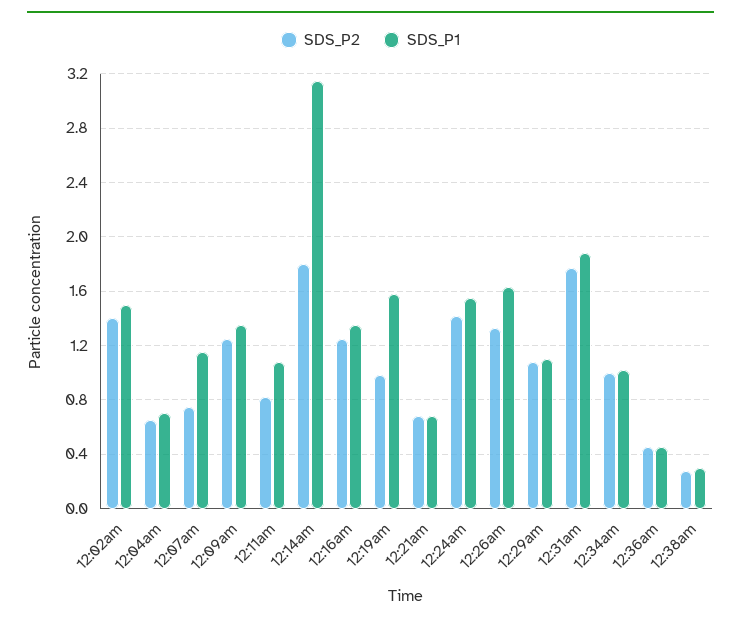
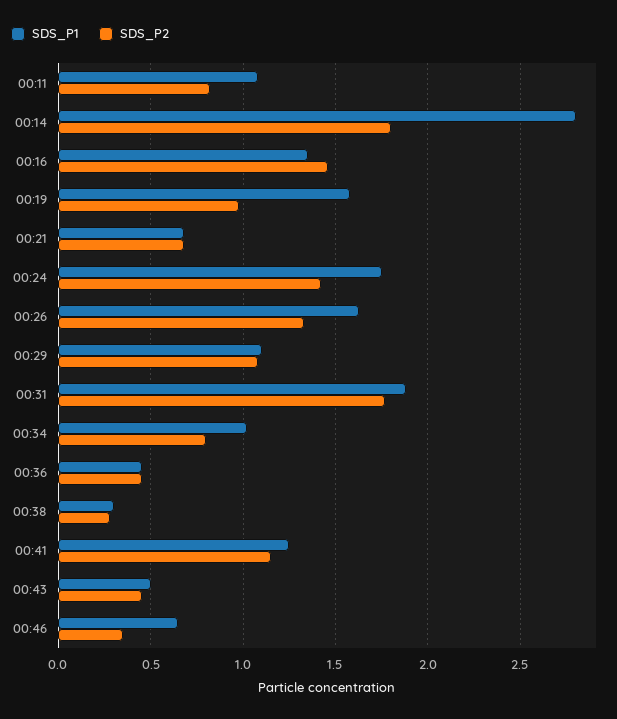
SDS_P2, 12:02am: 1.4 -> none
SDS_P1, 12:02am: 1.5 -> none
SDS_P2, 12:04am: 0.65 -> none
SDS_P1, 12:04am: 0.7 -> none
SDS_P2, 12:07am: 0.75 -> none
SDS_P1, 12:07am: 1.15 -> none
SDS_P2, 12:09am: 1.25 -> none
SDS_P1, 12:09am: 1.35 -> none
SDS_P1, 12:14am: 3.15 -> 2.8
SDS_P2, 12:16am: 1.25 -> 1.45
SDS_P1, 12:24am: 1.55 -> 1.75
SDS_P2, 12:34am: 1 -> 0.8
SDS_P1, 00:41: none -> 1.25
SDS_P2, 00:41: none -> 1.15
SDS_P1, 00:43: none -> 0.5
SDS_P2, 00:43: none -> 0.45
SDS_P1, 00:46: none -> 0.65
SDS_P2, 00:46: none -> 0.35

